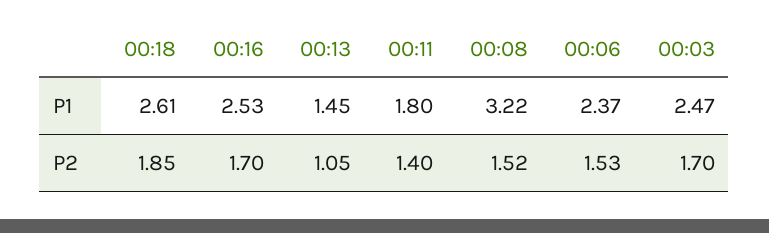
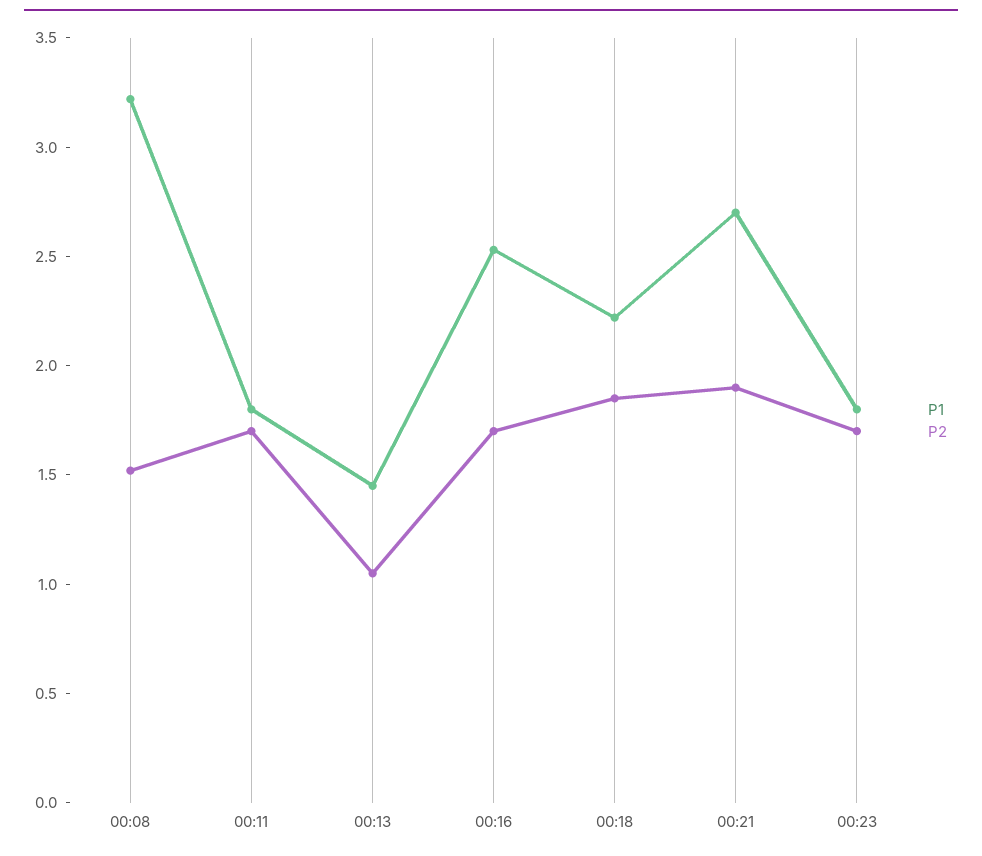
P1, 00:18: 2.61 -> 2.2
P1, 00:06: 2.37 -> none
P1, 00:03: 2.47 -> none
P2, 00:11: 1.4 -> 1.7
P2, 00:06: 1.53 -> none
P2, 00:03: 1.7 -> none
P1, 00:21: none -> 2.7
P2, 00:21: none -> 1.9
P1, 00:23: none -> 1.8
P2, 00:23: none -> 1.7

